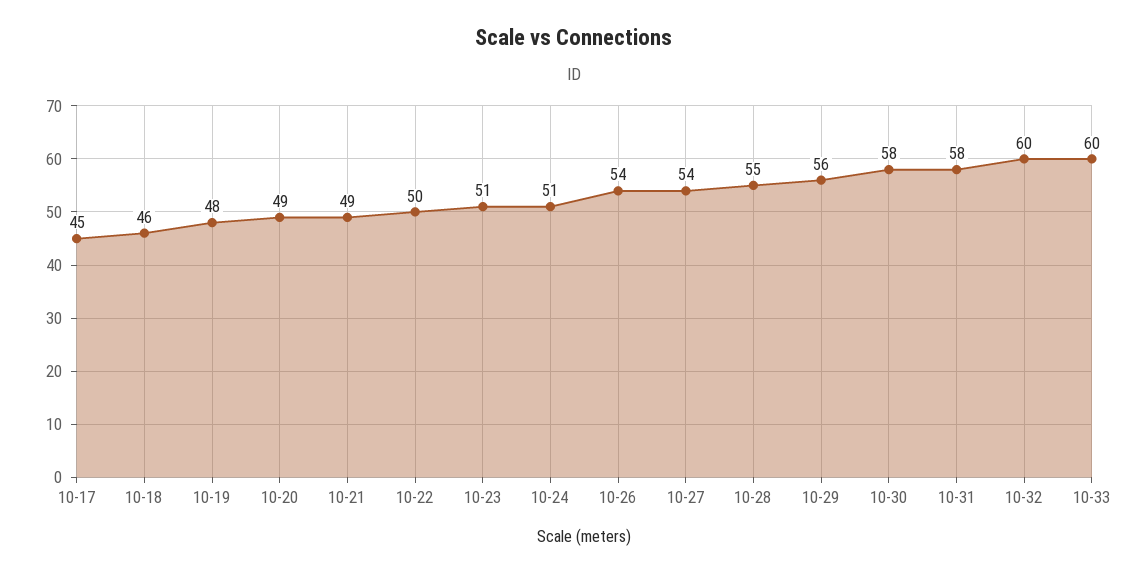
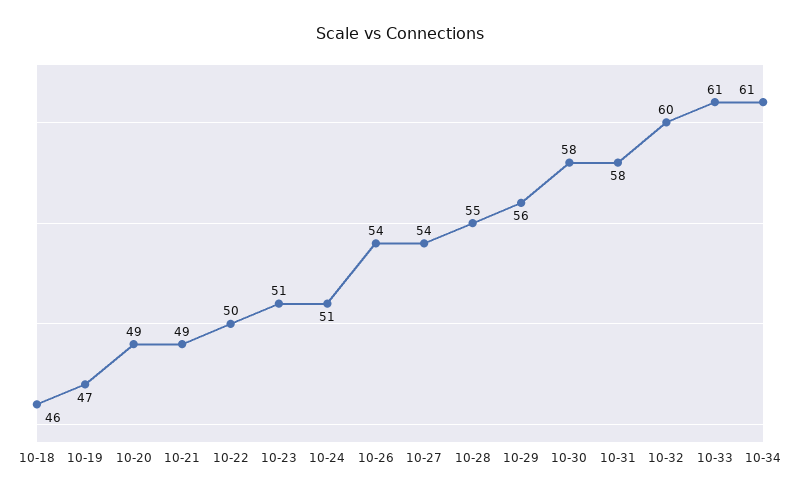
10-17: 45 -> none
10-19: 48 -> 47
10-33: 60 -> 61
10-34: none -> 61

